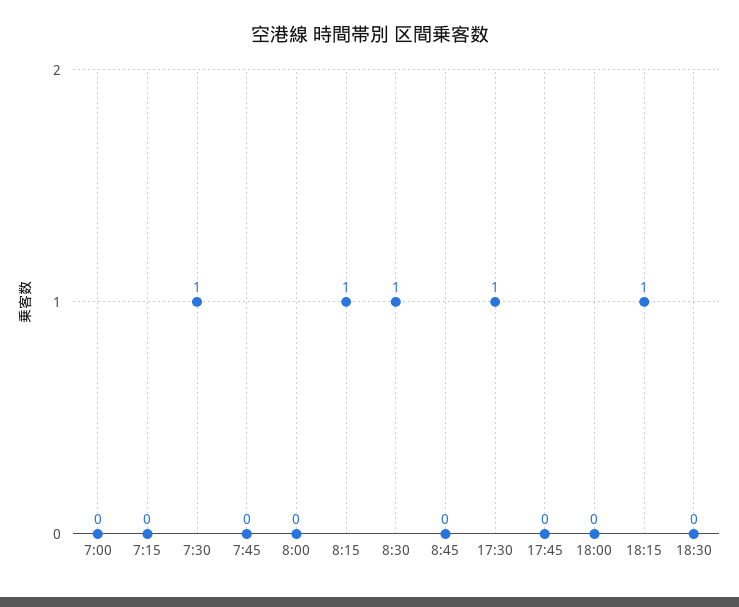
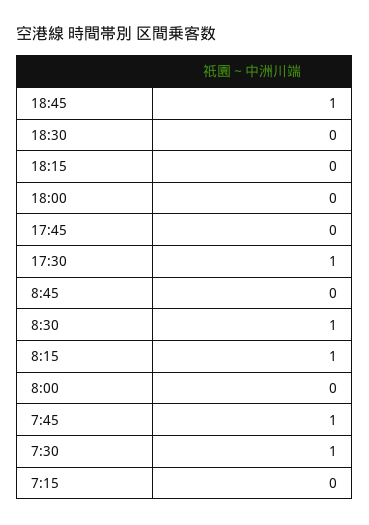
7:00: 0 -> none
7:45: 0 -> 1
18:15: 1 -> 0
18:45: none -> 1

